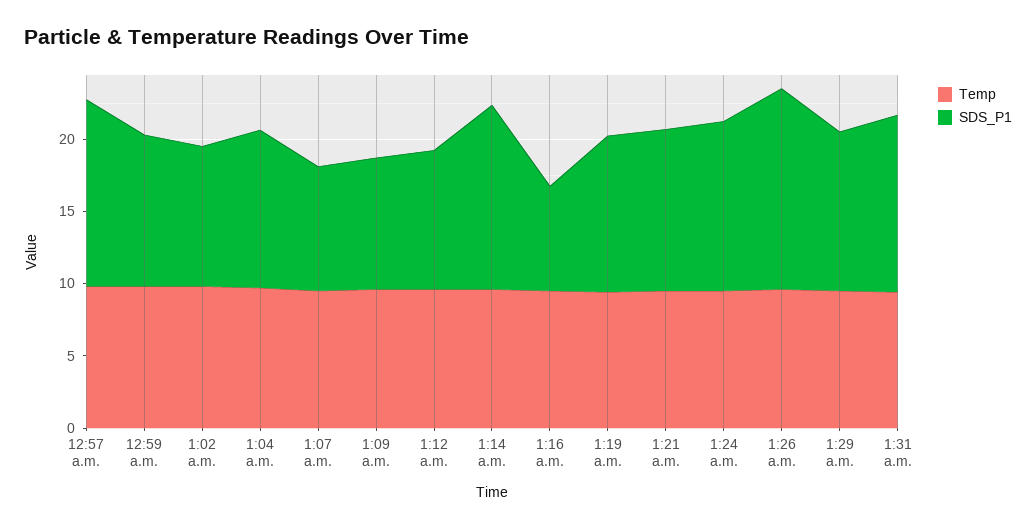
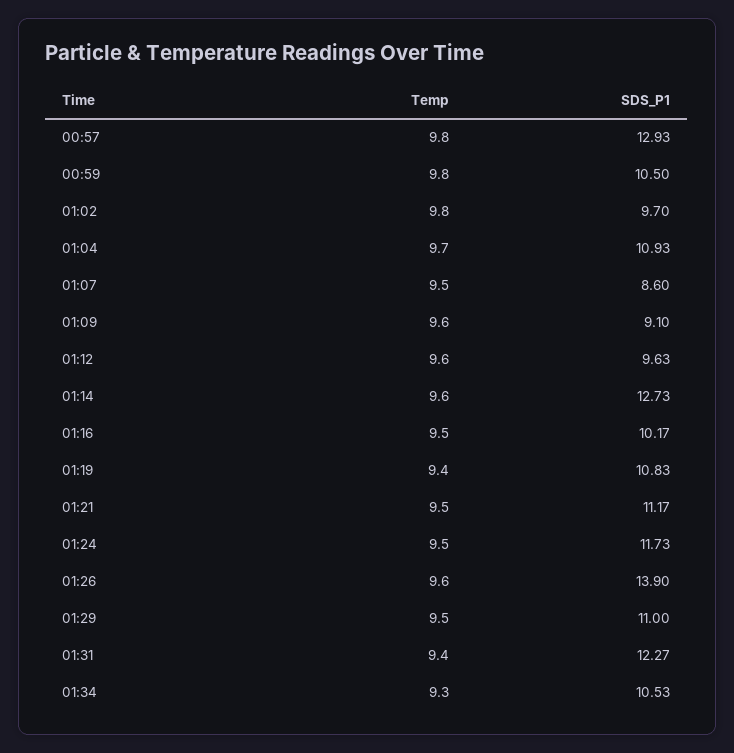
SDS_P1, 1:16 a.m.: 7 -> 10.17
Temp, 01:34: none -> 9.3
SDS_P1, 01:34: none -> 10.53

